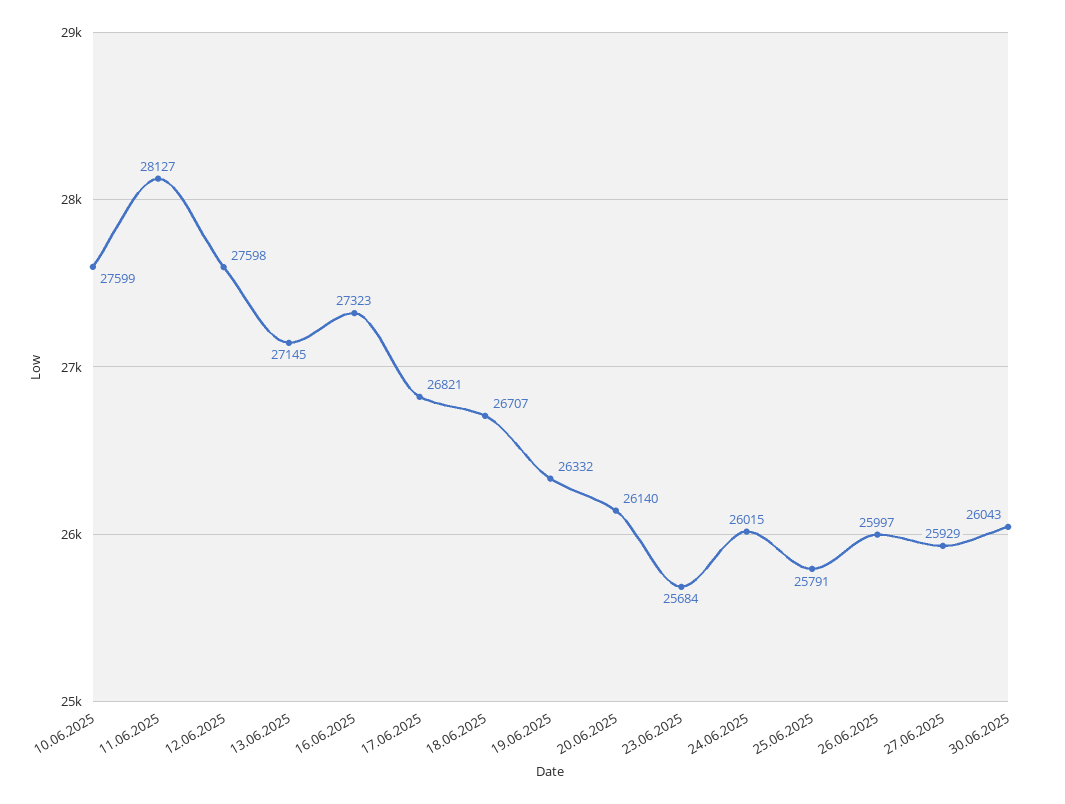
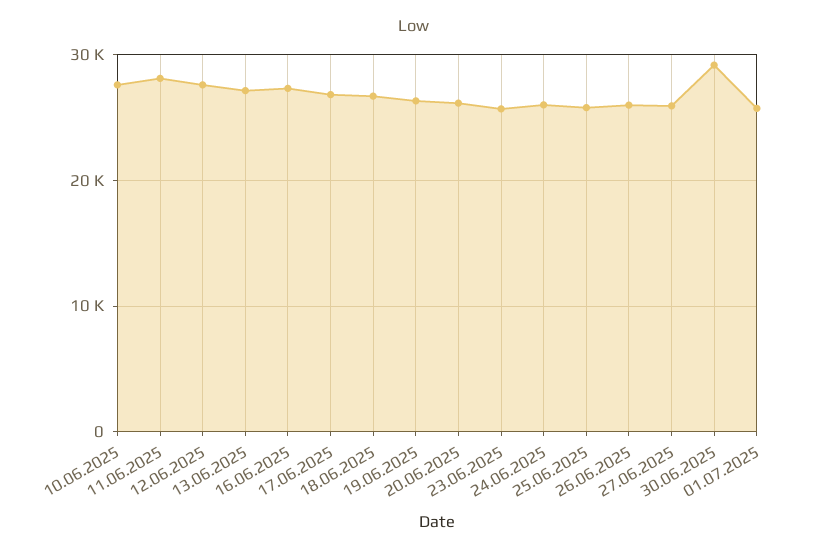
30.06.2025: 26043 -> 29000
01.07.2025: none -> 26000

